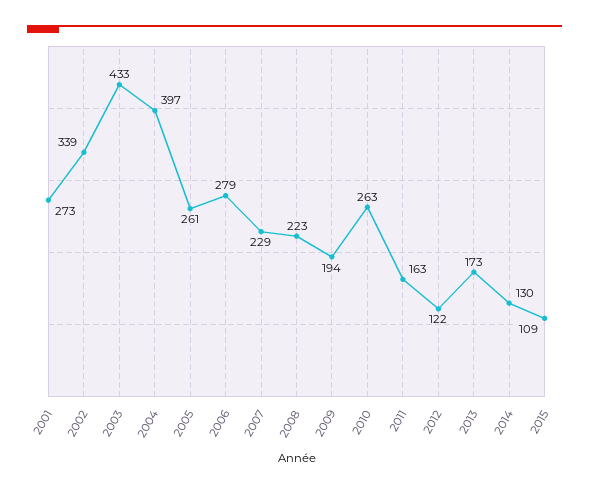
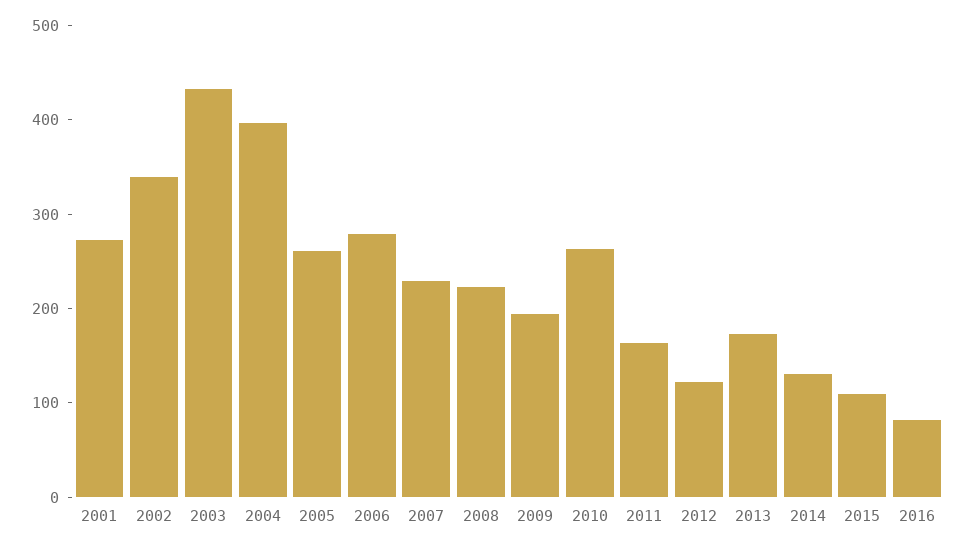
2016: none -> 80

